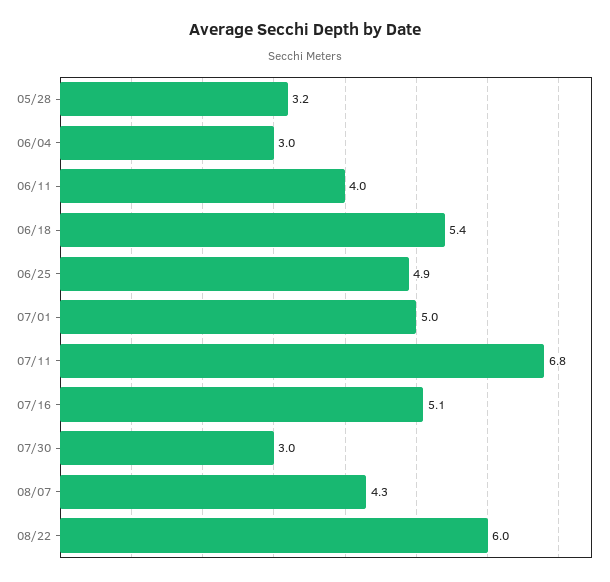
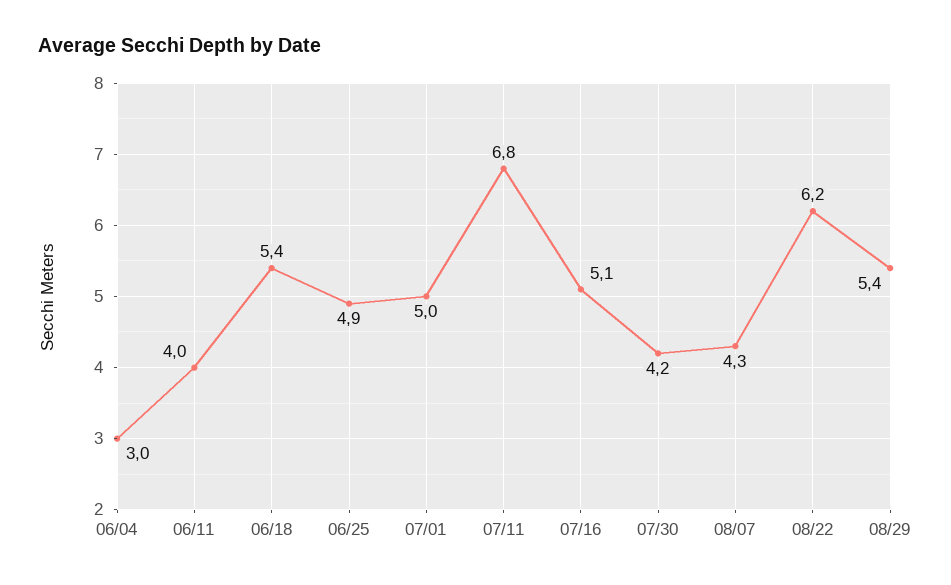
05/28: 3.2 -> none
07/30: 3 -> 4.2
08/22: 6 -> 6.2
08/29: none -> 5.4

